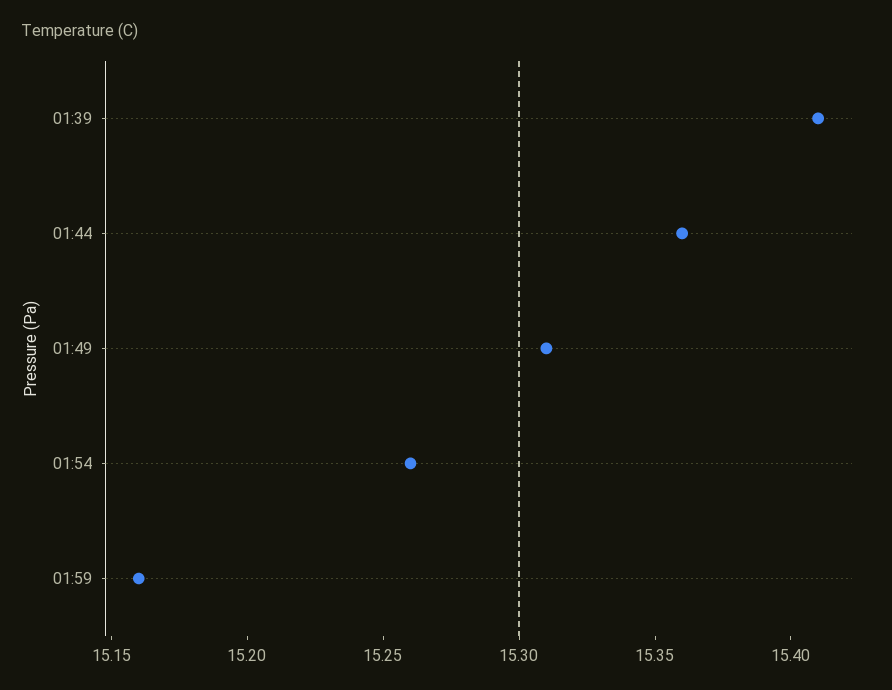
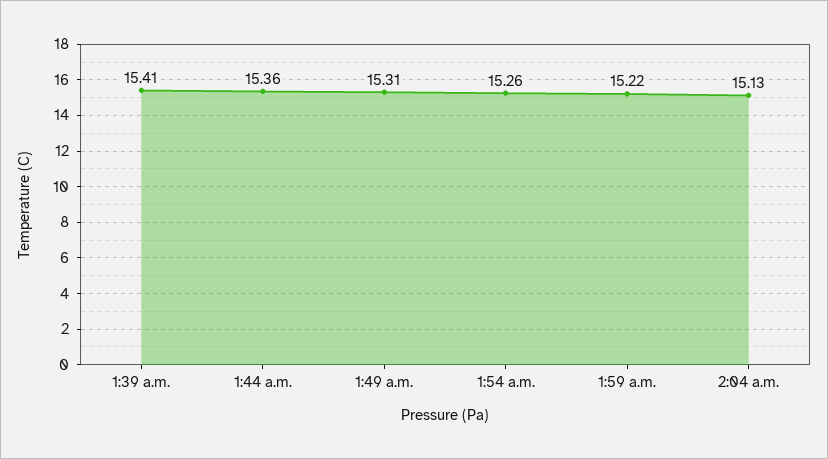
01:59: 15.16 -> 15.22
2:04 a.m.: none -> 15.13

